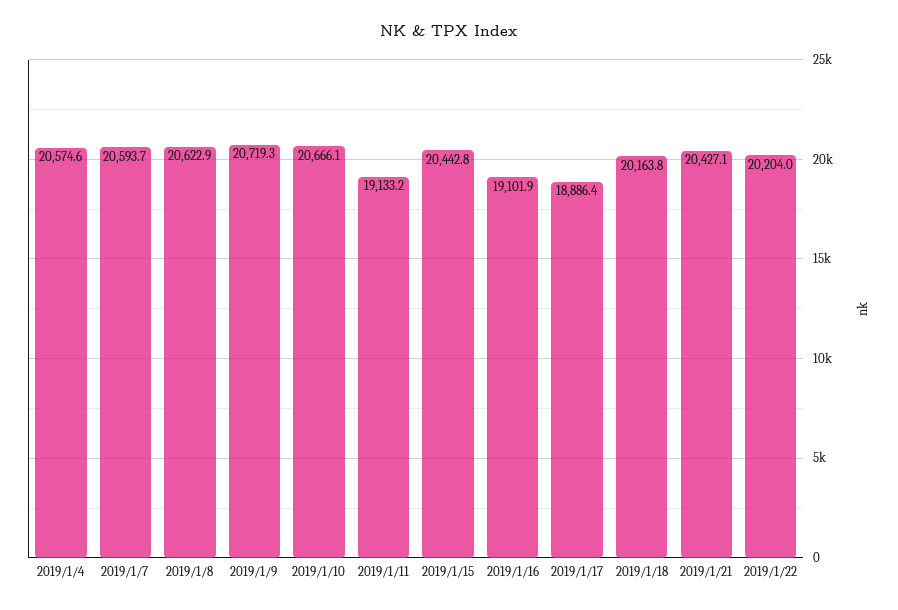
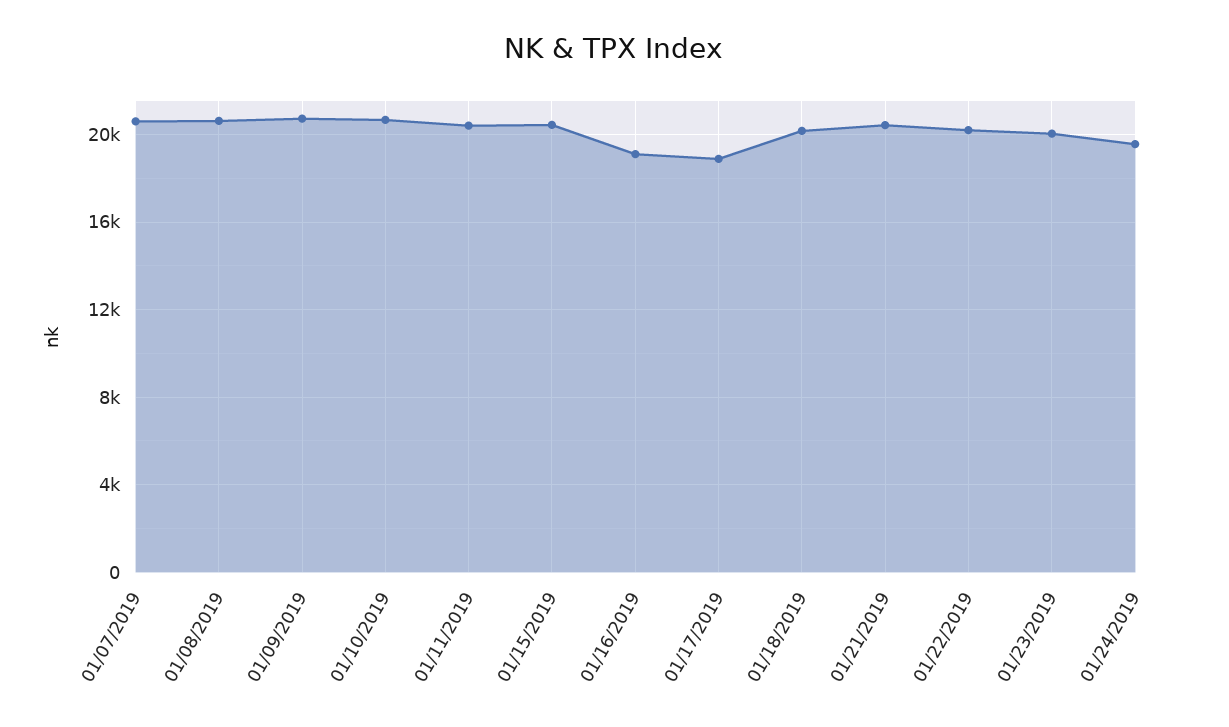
2019/1/4: 20574.6 -> none
2019/1/11: 19133.2 -> 20500
01/23/2019: none -> 20000
01/24/2019: none -> 19500

